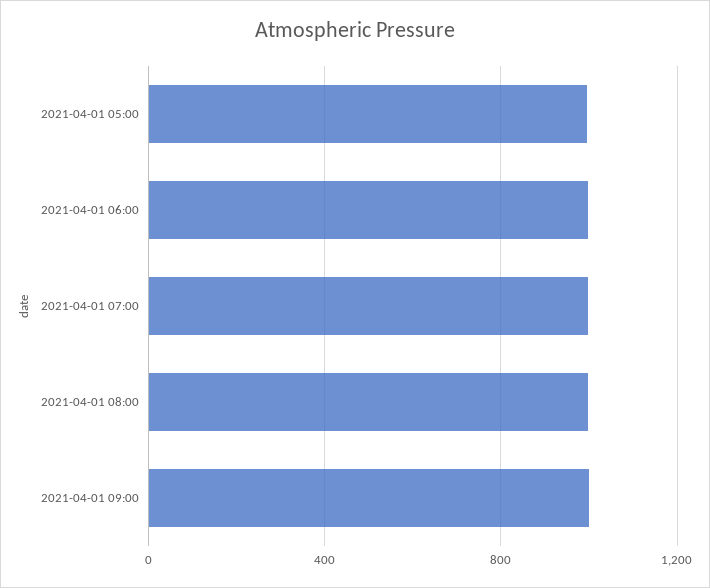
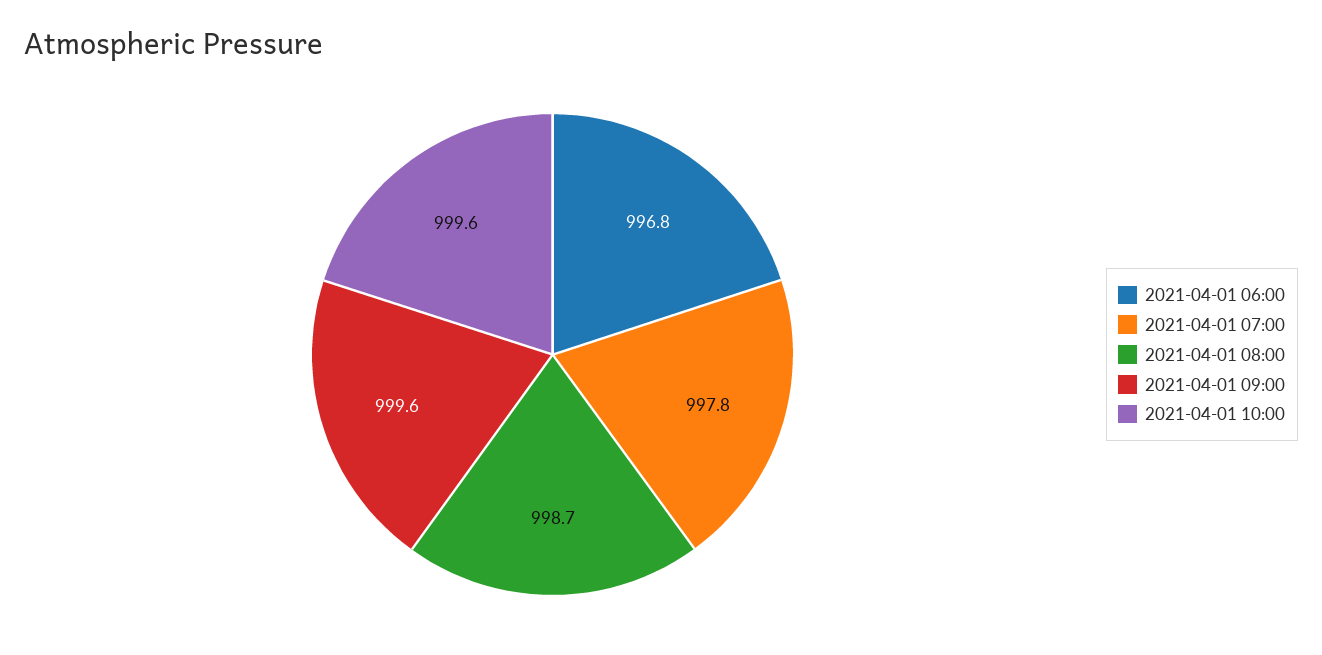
2021-04-01 05:00: 1000 -> none
2021-04-01 10:00: none -> 999.6

